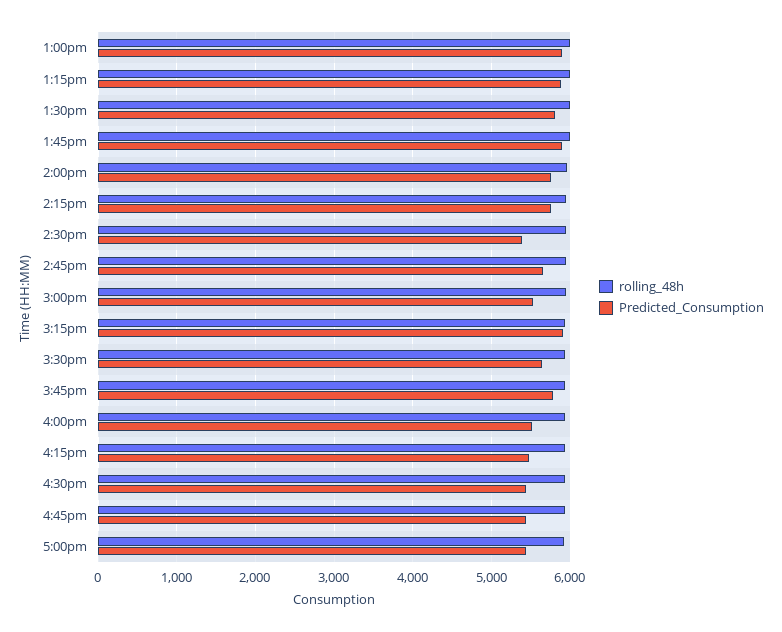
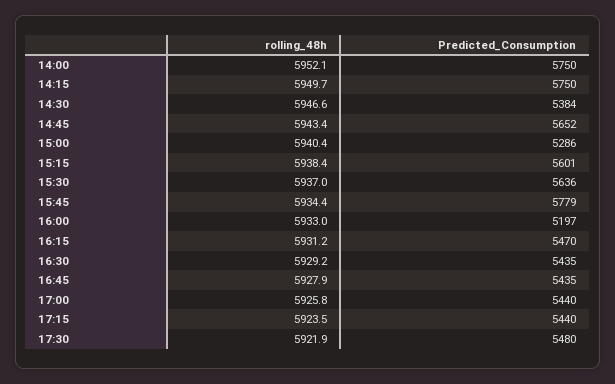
rolling_48h, 1:00pm: 6000 -> none
Predicted_Consumption, 1:00pm: 5900 -> none
rolling_48h, 1:15pm: 6000 -> none
Predicted_Consumption, 1:15pm: 5900 -> none
rolling_48h, 1:30pm: 6000 -> none
Predicted_Consumption, 1:30pm: 5800 -> none
rolling_48h, 1:45pm: 6000 -> none
Predicted_Consumption, 1:45pm: 5900 -> none
Predicted_Consumption, 3:00pm: 5500 -> 5286
Predicted_Consumption, 3:15pm: 5900 -> 5601
Predicted_Consumption, 4:00pm: 5500 -> 5197
rolling_48h, 17:15: none -> 5923.5
Predicted_Consumption, 17:15: none -> 5440
rolling_48h, 17:30: none -> 5921.9
Predicted_Consumption, 17:30: none -> 5480

